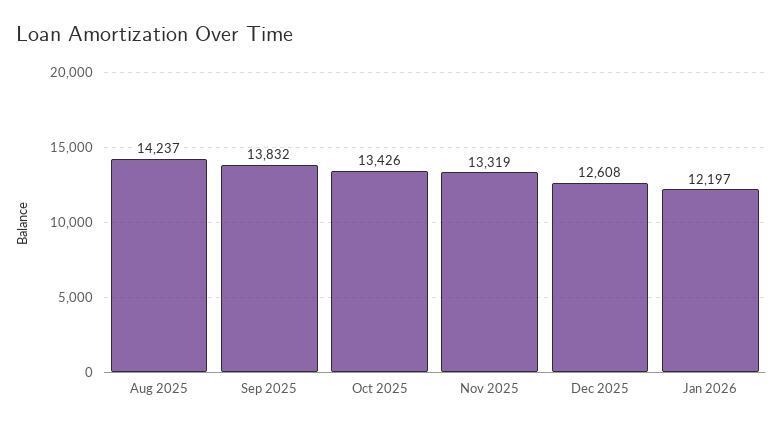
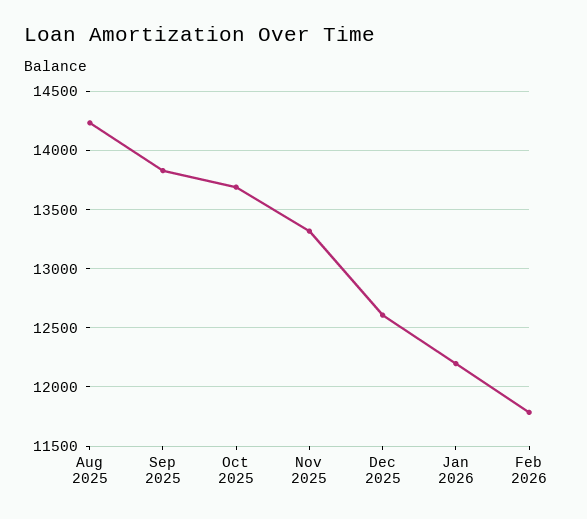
Oct 2025: 13426 -> 13700
Feb 2026: none -> 11800

